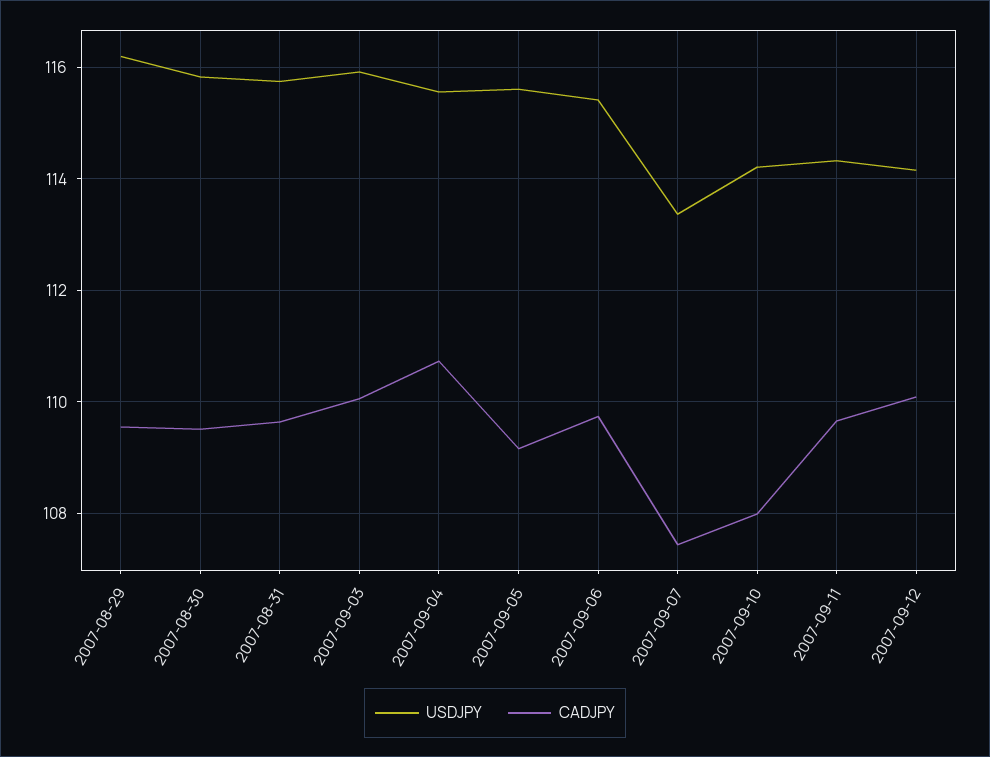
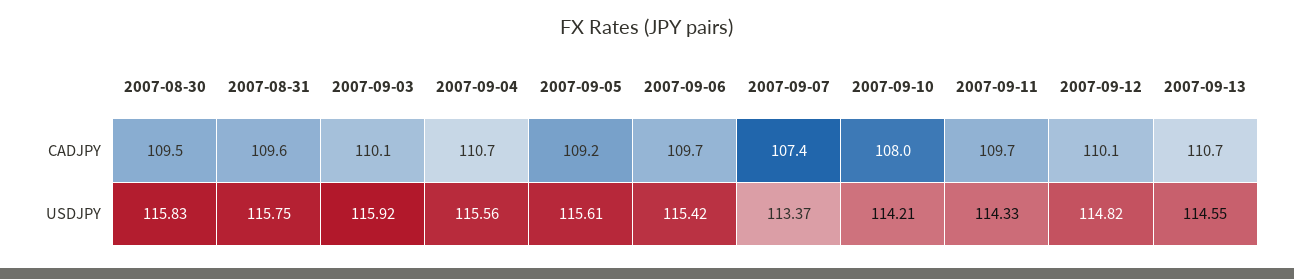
USDJPY, 2007-08-29: 116.2 -> none
CADJPY, 2007-08-29: 109.6 -> none
USDJPY, 2007-09-12: 114.2 -> 114.82
CADJPY, 2007-09-13: none -> 110.7
USDJPY, 2007-09-13: none -> 114.55

